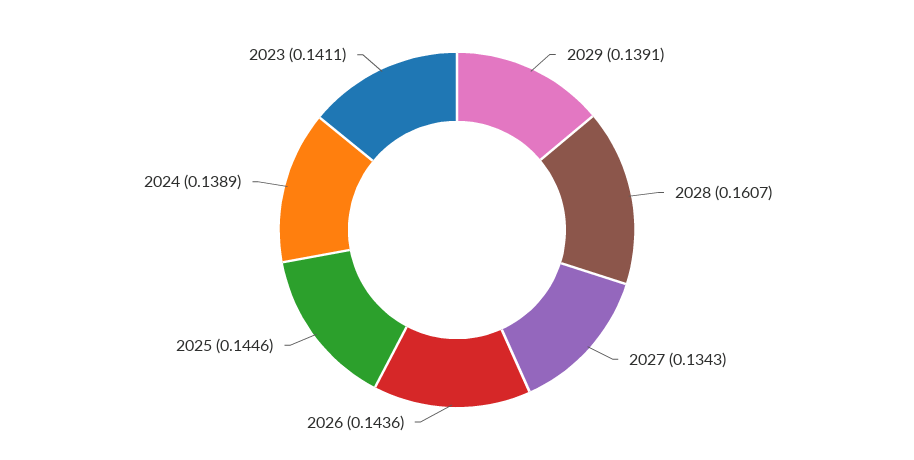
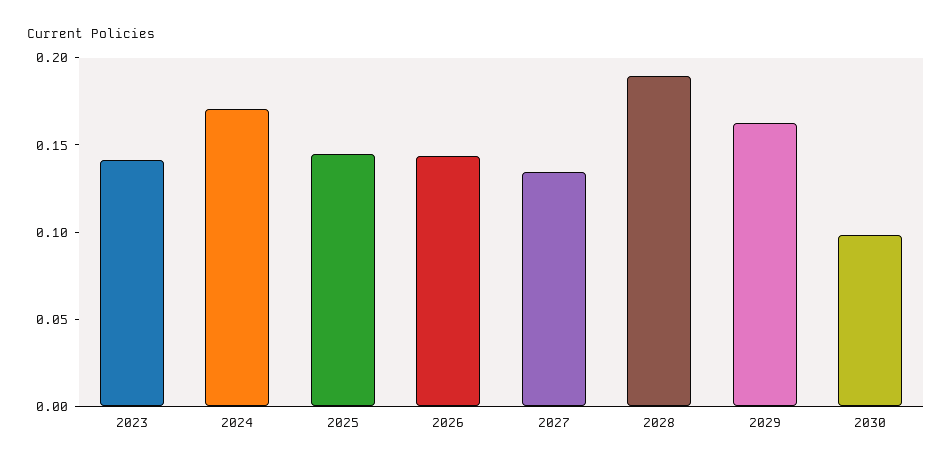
2029: 0.1391 -> 0.16
2028: 0.1607 -> 0.19
2024: 0.1389 -> 0.17
2030: none -> 0.1

